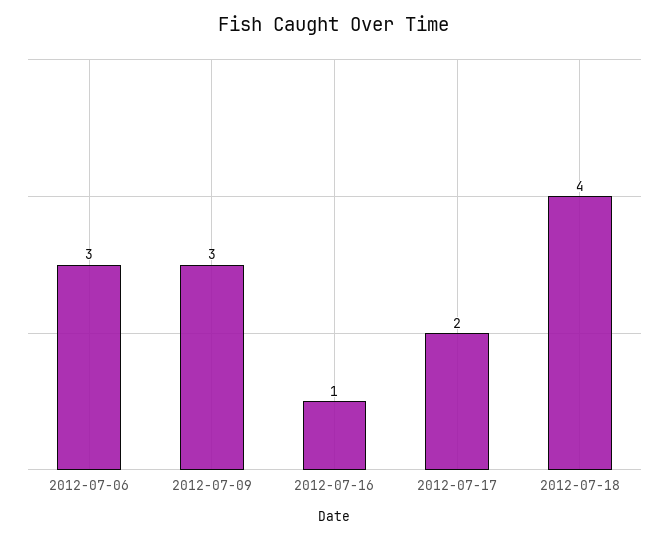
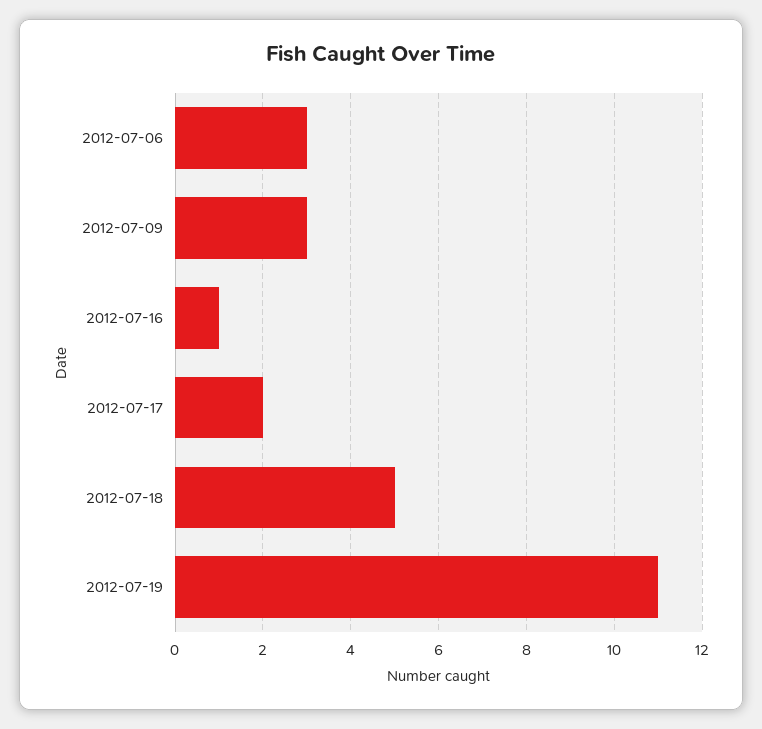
2012-07-18: 4 -> 5
2012-07-19: none -> 11

